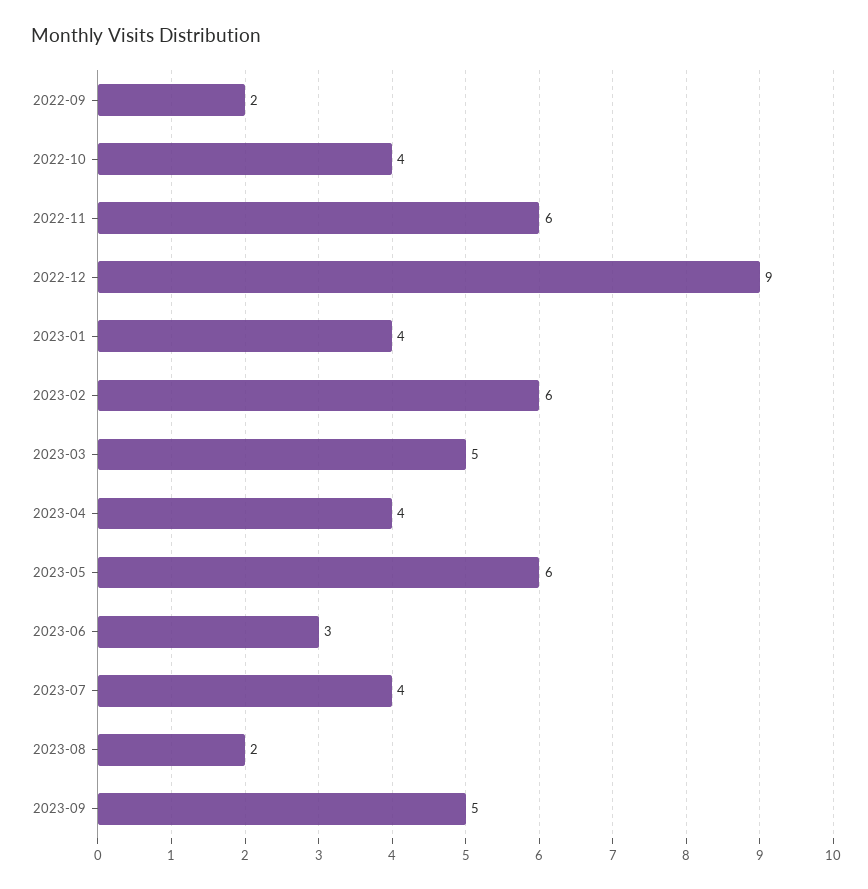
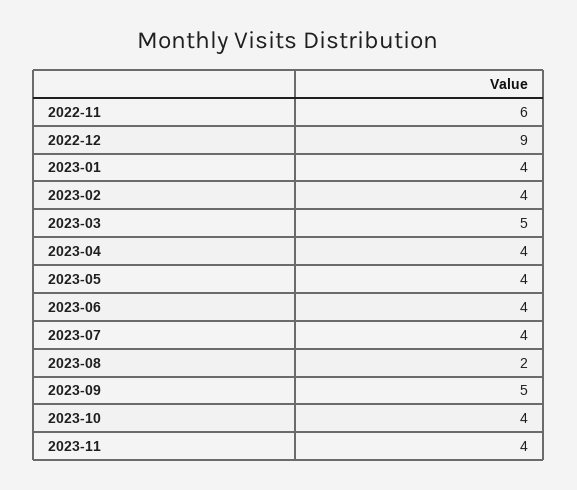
2022-09: 2 -> none
2022-10: 4 -> none
2023-02: 6 -> 4
2023-05: 6 -> 4
2023-06: 3 -> 4
2023-10: none -> 4
2023-11: none -> 4

